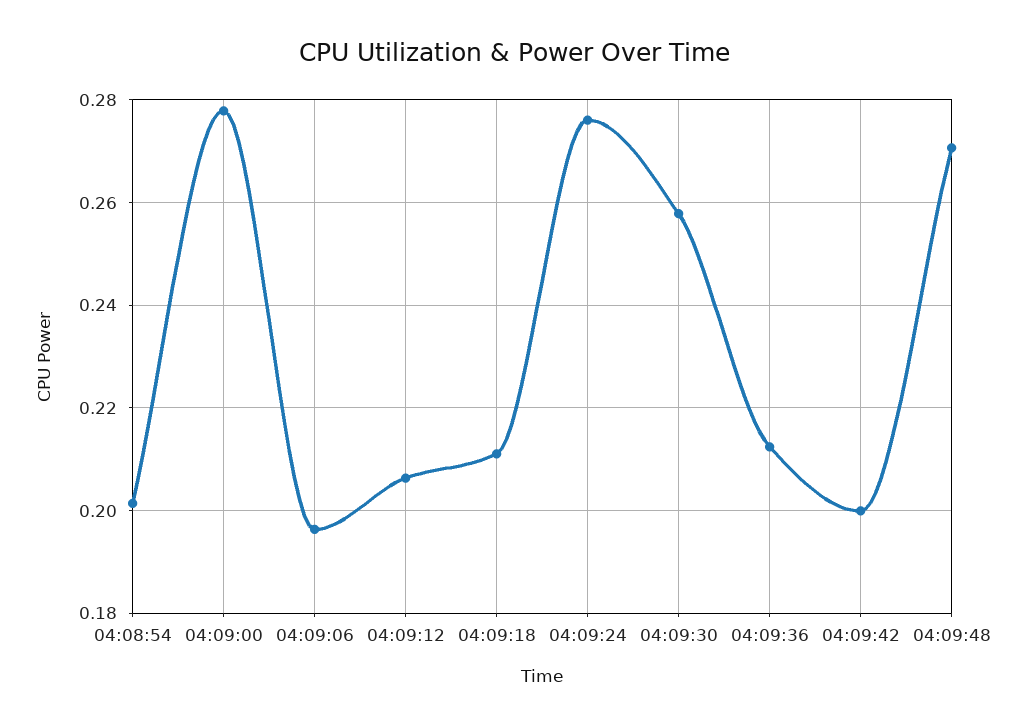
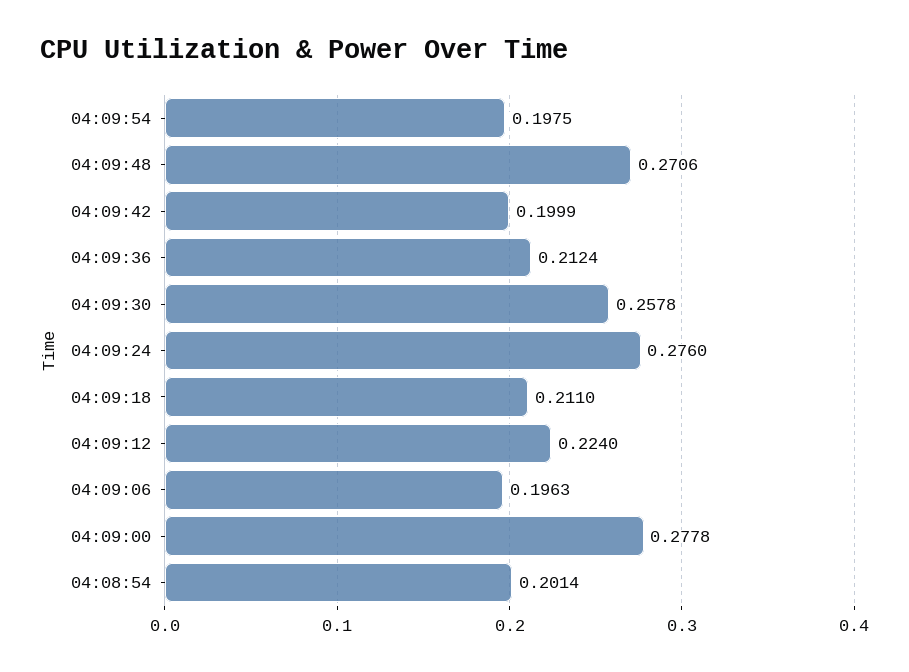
04:09:12: 0.206 -> 0.224
04:09:54: none -> 0.1975

